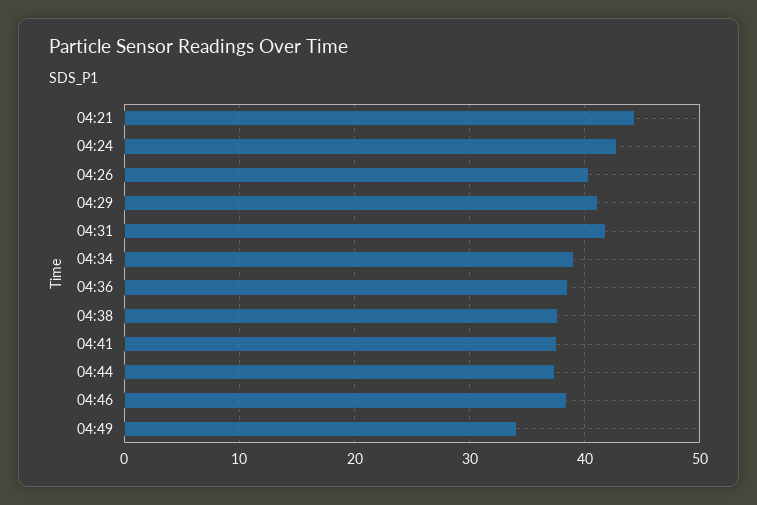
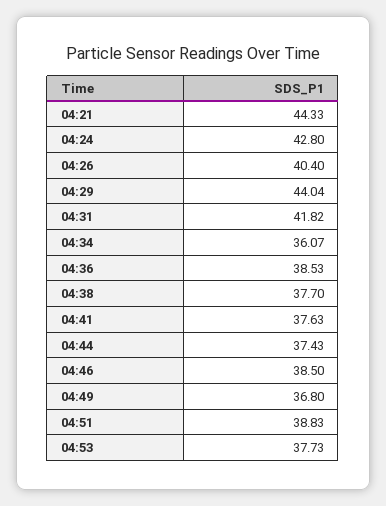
04:29: 41 -> 44.04
04:34: 39 -> 36.07
04:49: 34 -> 36.8
04:51: none -> 38.83
04:53: none -> 37.73

